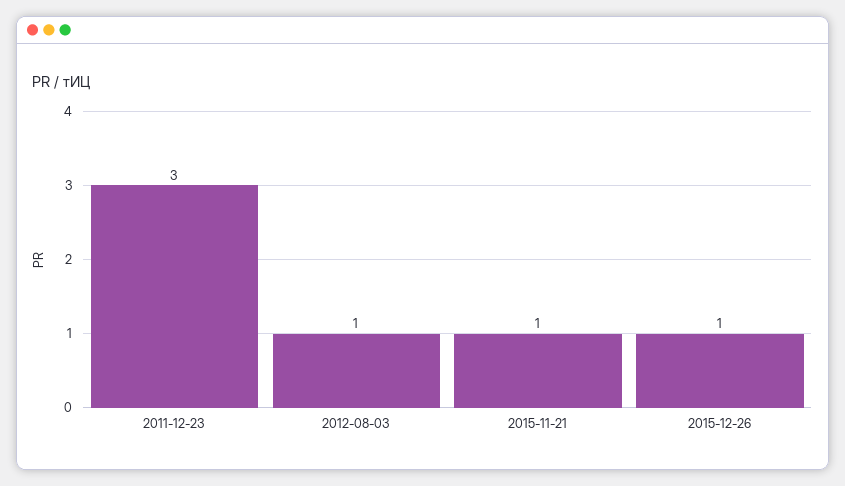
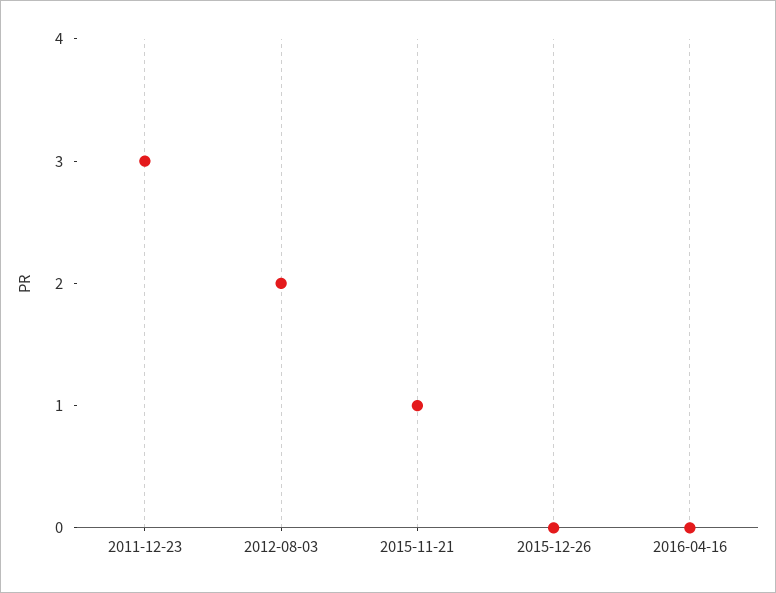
2012-08-03: 1 -> 2
2015-12-26: 1 -> 0
2016-04-16: none -> 0

